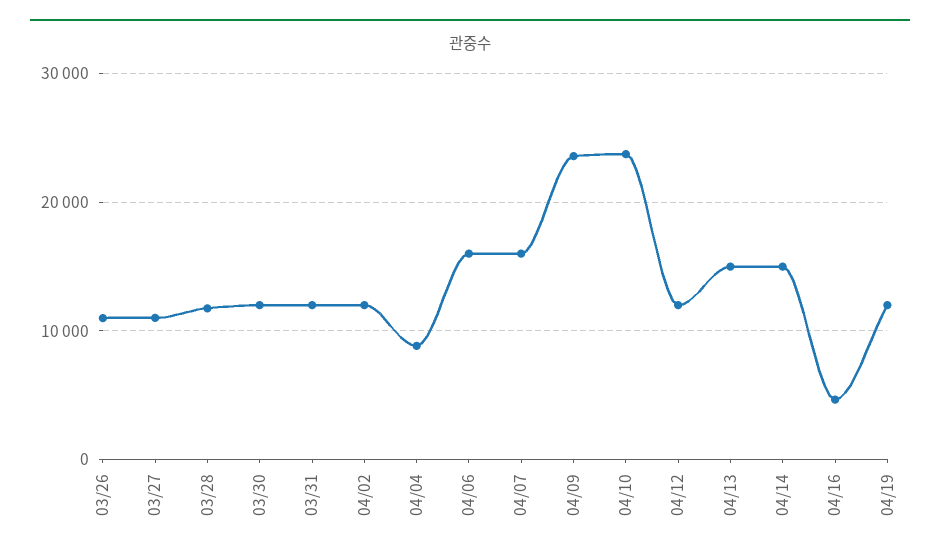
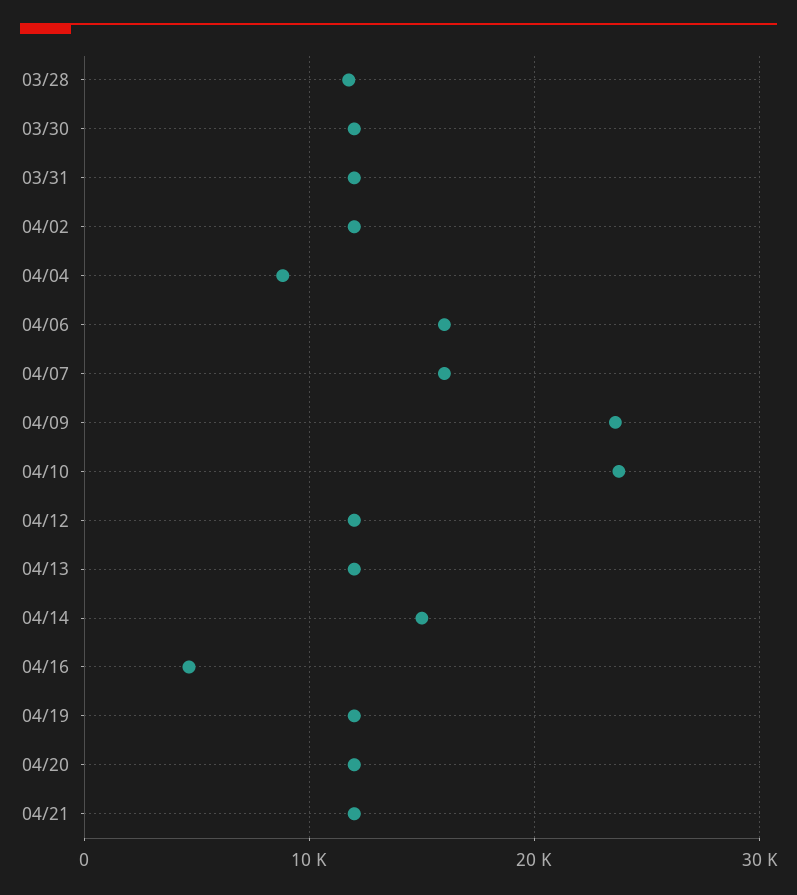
03/26: 11000 -> none
03/27: 11000 -> none
04/13: 15000 -> 12000
04/20: none -> 12000
04/21: none -> 12000

